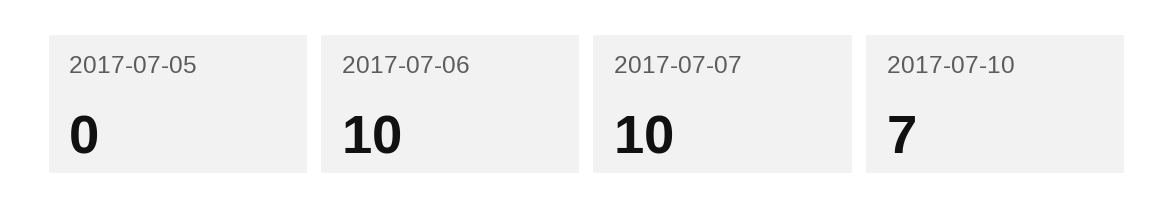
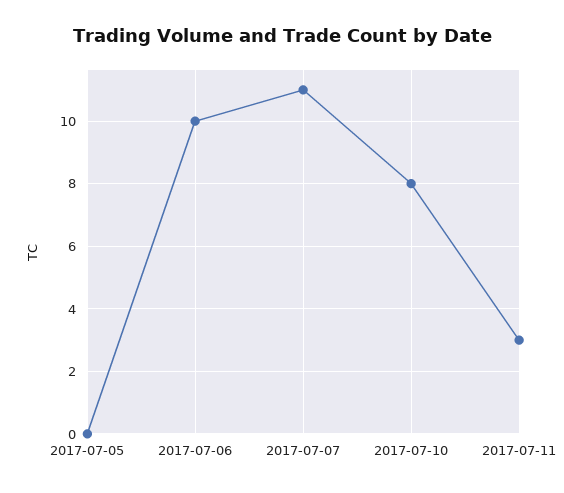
2017-07-07: 10 -> 11
2017-07-10: 7 -> 8
2017-07-11: none -> 3

